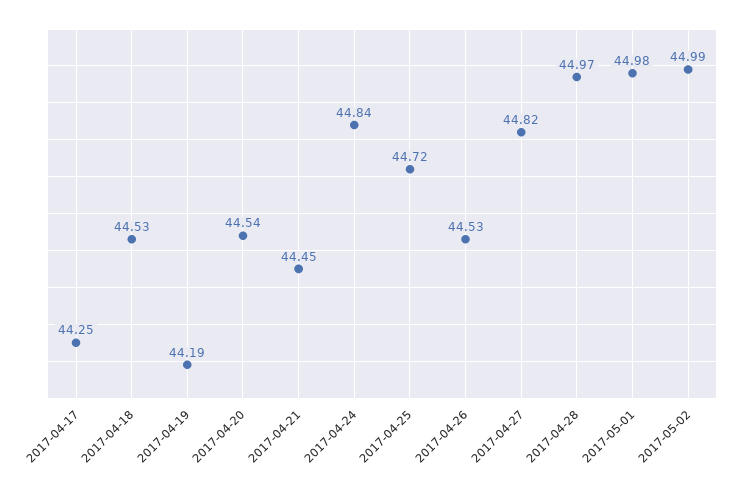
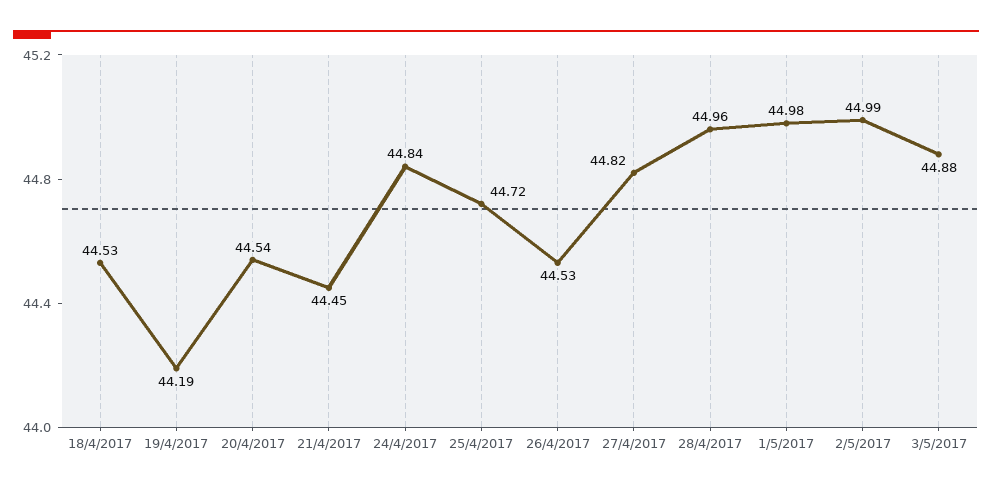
2017-04-17: 44.25 -> none
2017-04-28: 44.97 -> 44.96
3/5/2017: none -> 44.88

